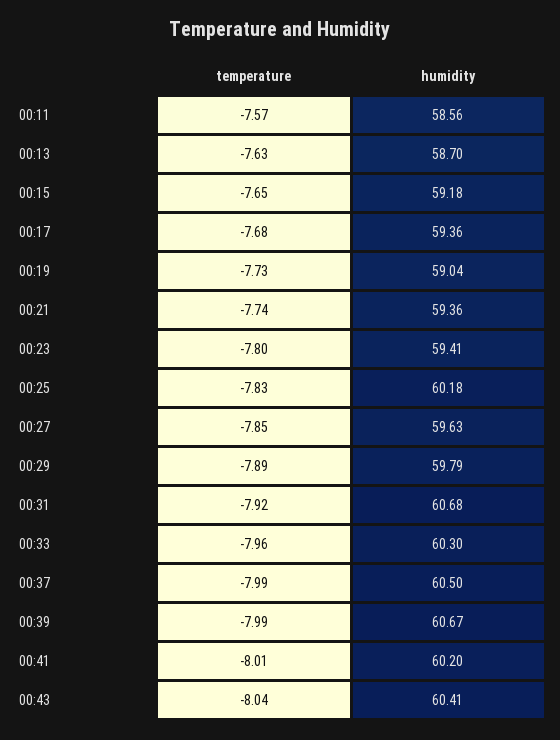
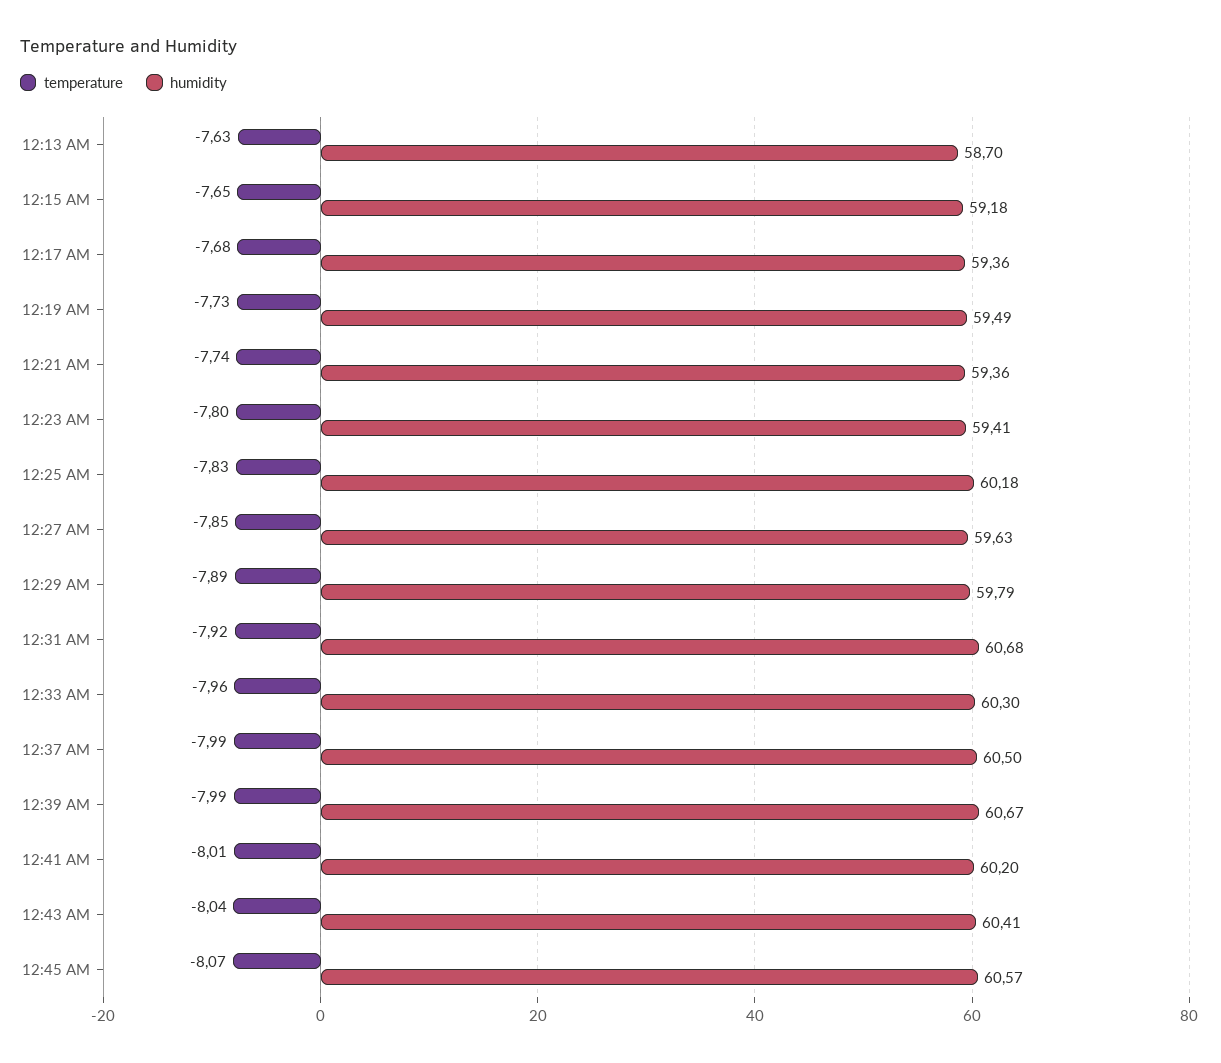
temperature, 00:11: -7.57 -> none
humidity, 00:11: 58.56 -> none
humidity, 00:19: 59.04 -> 59.49
temperature, 12:45 AM: none -> -8.07
humidity, 12:45 AM: none -> 60.57

